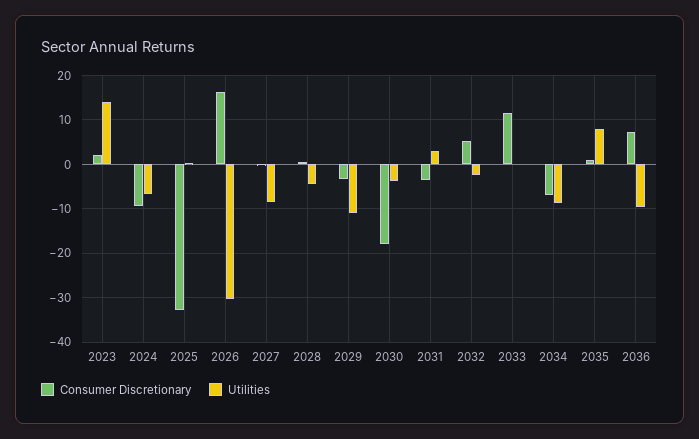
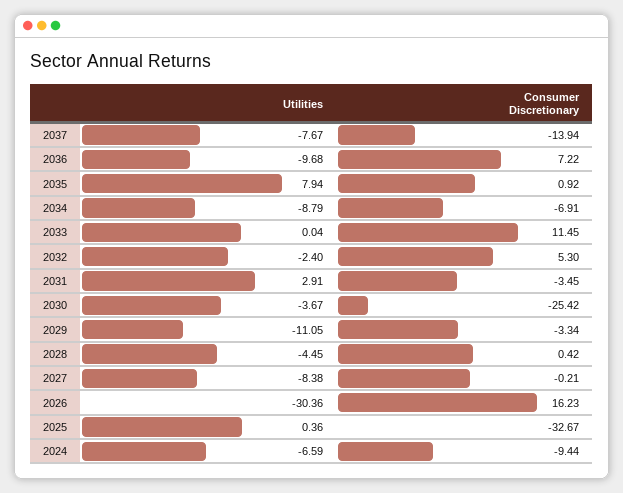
Consumer Discretionary, 2023: 2 -> none
Utilities, 2023: 14 -> none
Consumer Discretionary, 2030: -18 -> -25.42
Utilities, 2037: none -> -7.67
Consumer Discretionary, 2037: none -> -13.94

